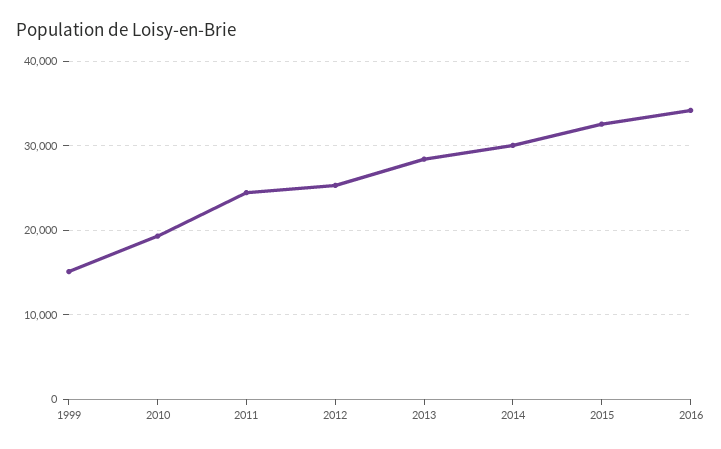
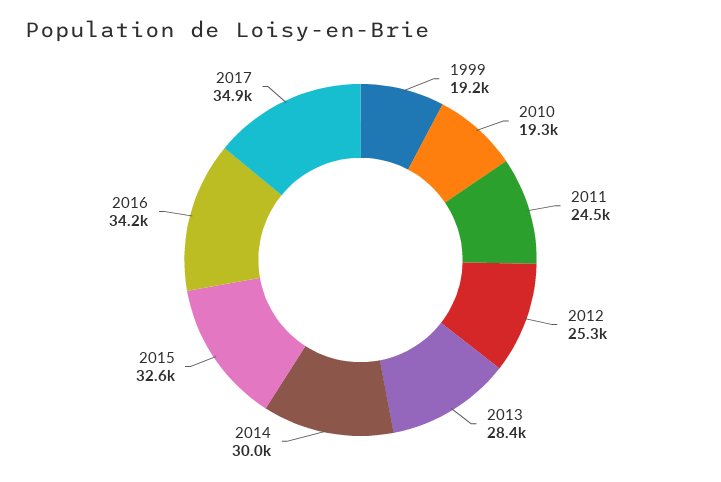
1999: 15000 -> 19200
2017: none -> 34900

